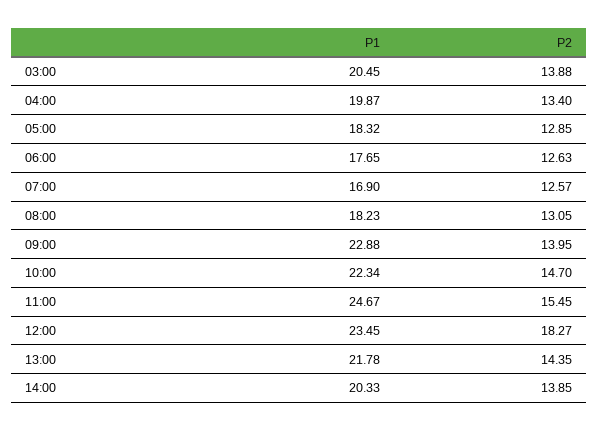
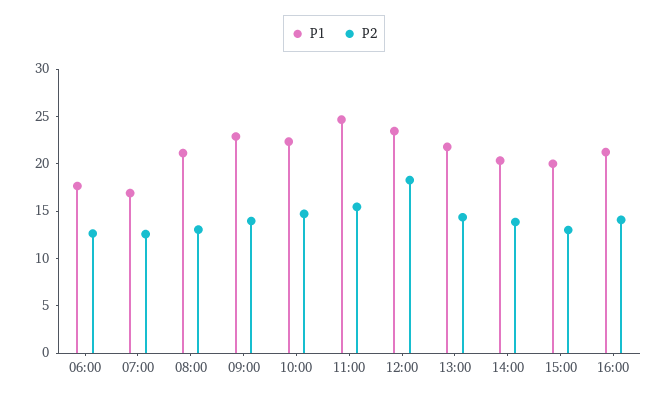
P1, 03:00: 20.45 -> none
P2, 03:00: 13.88 -> none
P1, 04:00: 19.87 -> none
P2, 04:00: 13.4 -> none
P1, 05:00: 18.32 -> none
P2, 05:00: 12.85 -> none
P1, 08:00: 18.23 -> 21
P1, 15:00: none -> 20
P2, 15:00: none -> 13
P1, 16:00: none -> 21
P2, 16:00: none -> 14

